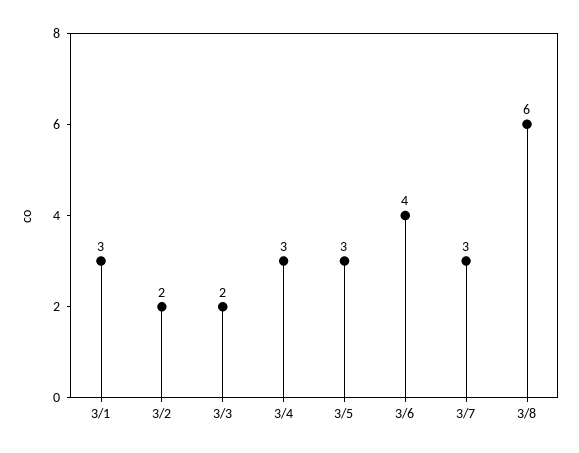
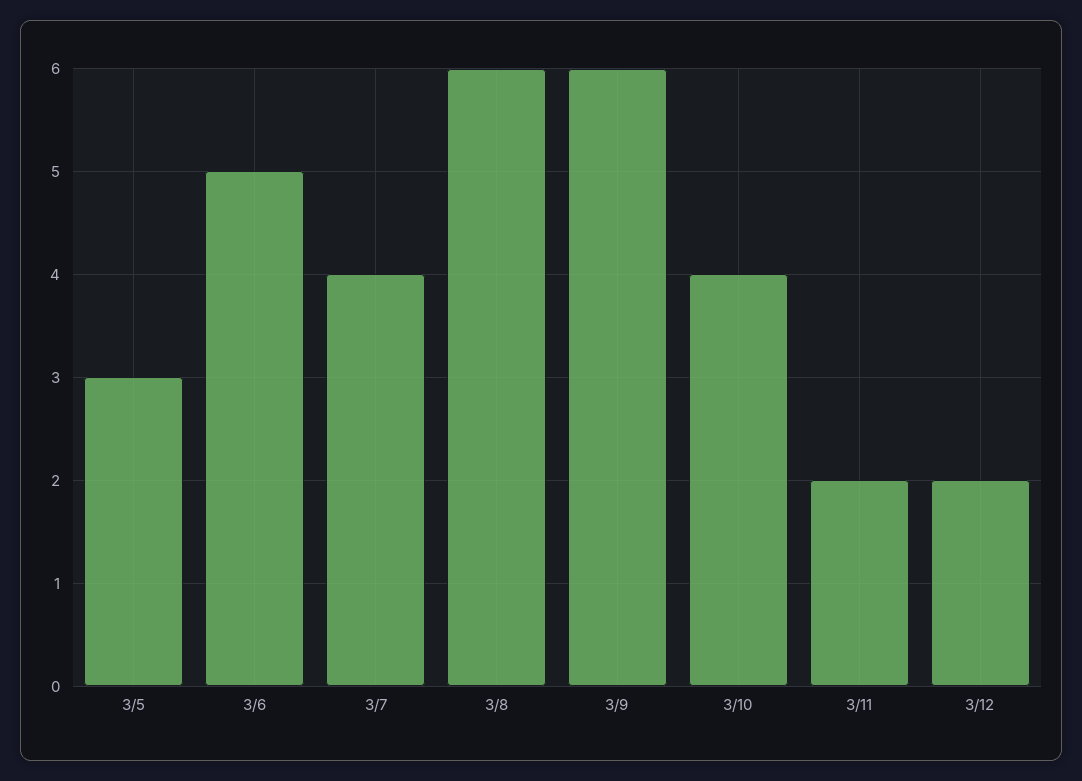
3/1: 3 -> none
3/2: 2 -> none
3/3: 2 -> none
3/4: 3 -> none
3/6: 4 -> 5
3/7: 3 -> 4
3/9: none -> 6
3/10: none -> 4
3/11: none -> 2
3/12: none -> 2

